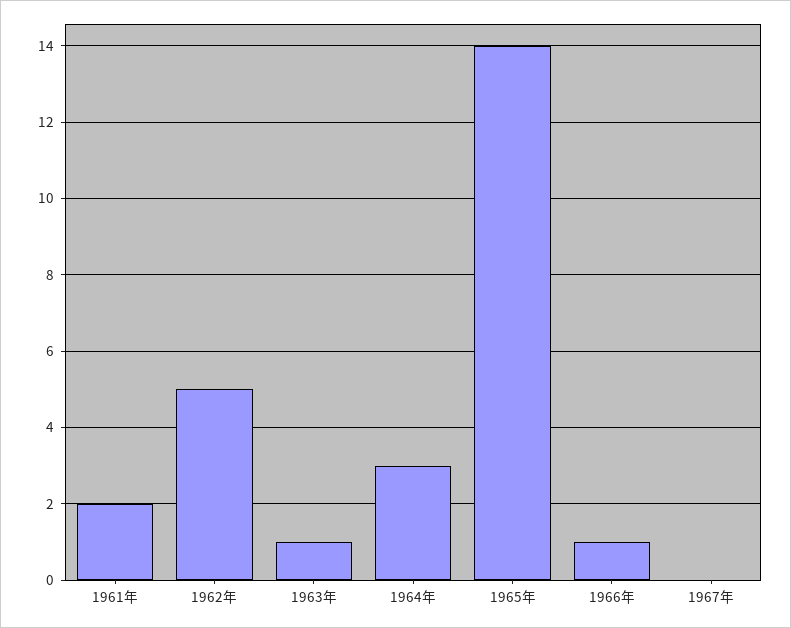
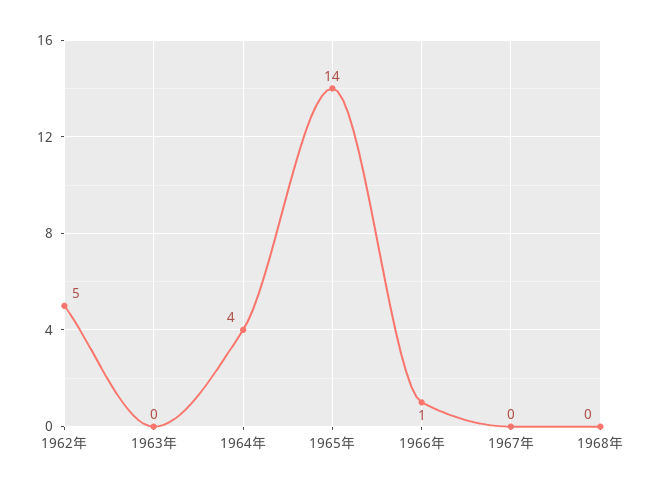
1961年: 2 -> none
1963年: 1 -> 0
1964年: 3 -> 4
1968年: none -> 0

